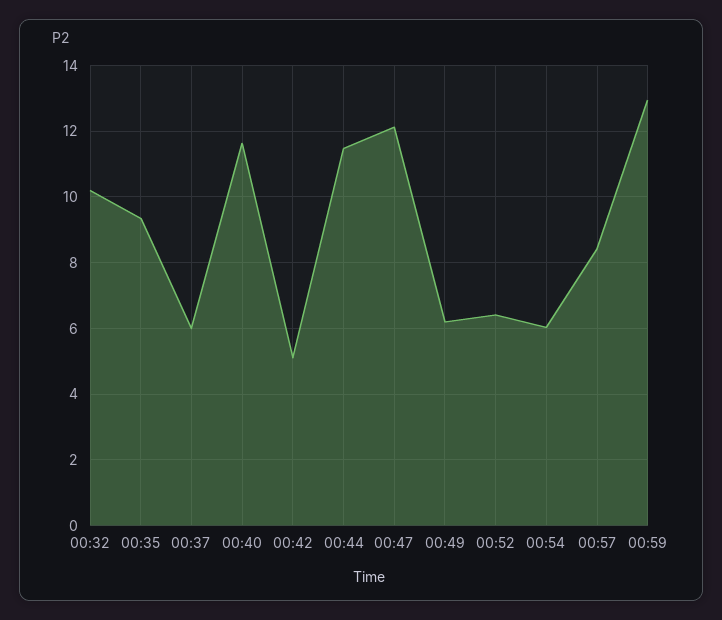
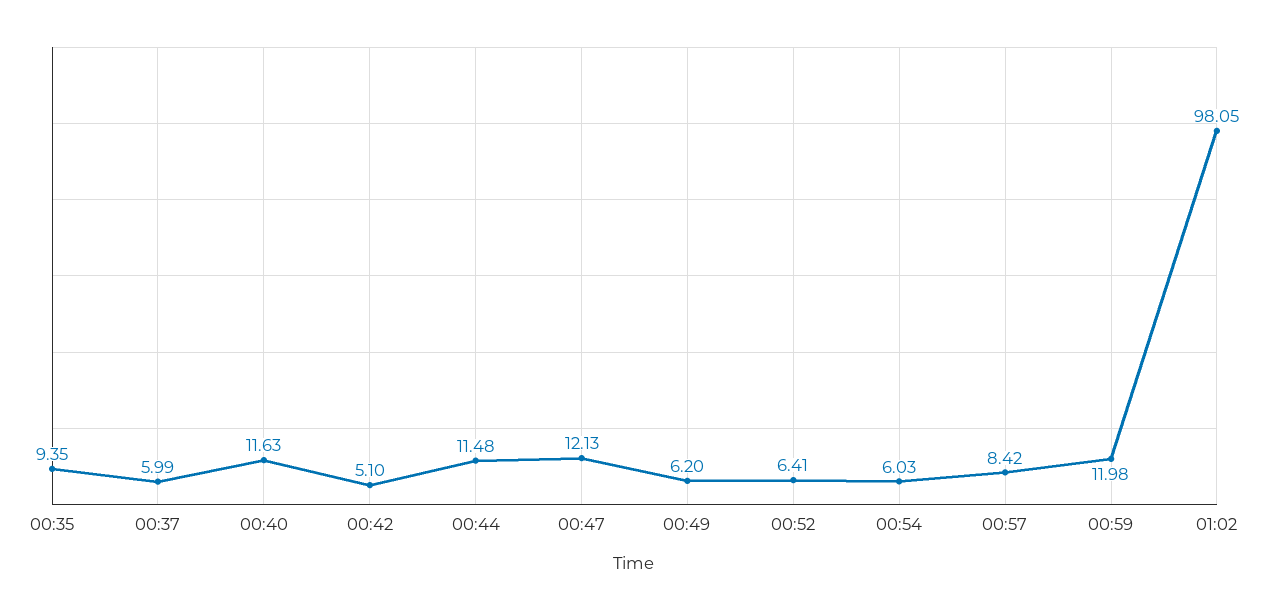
00:32: 10.2 -> none
00:59: 13 -> 11.98
01:02: none -> 98.05

